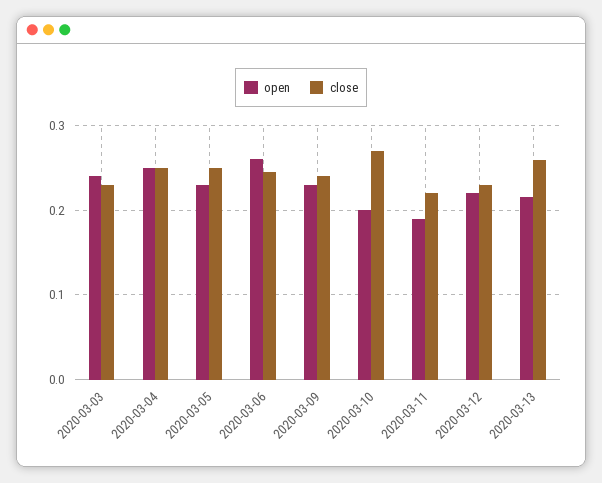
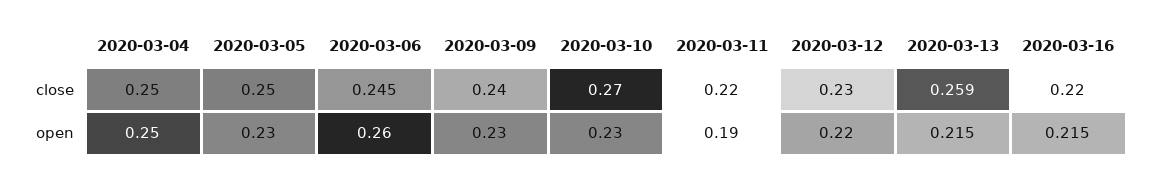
open, 2020-03-03: 0.24 -> none
close, 2020-03-03: 0.23 -> none
open, 2020-03-10: 0.2 -> 0.23
close, 2020-03-16: none -> 0.22
open, 2020-03-16: none -> 0.215

